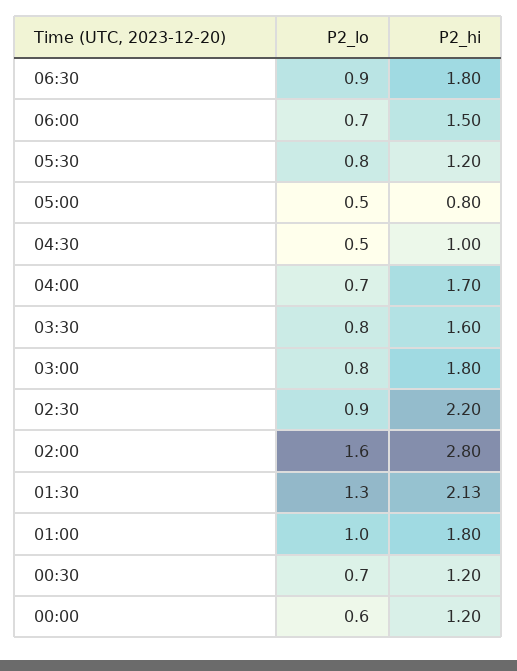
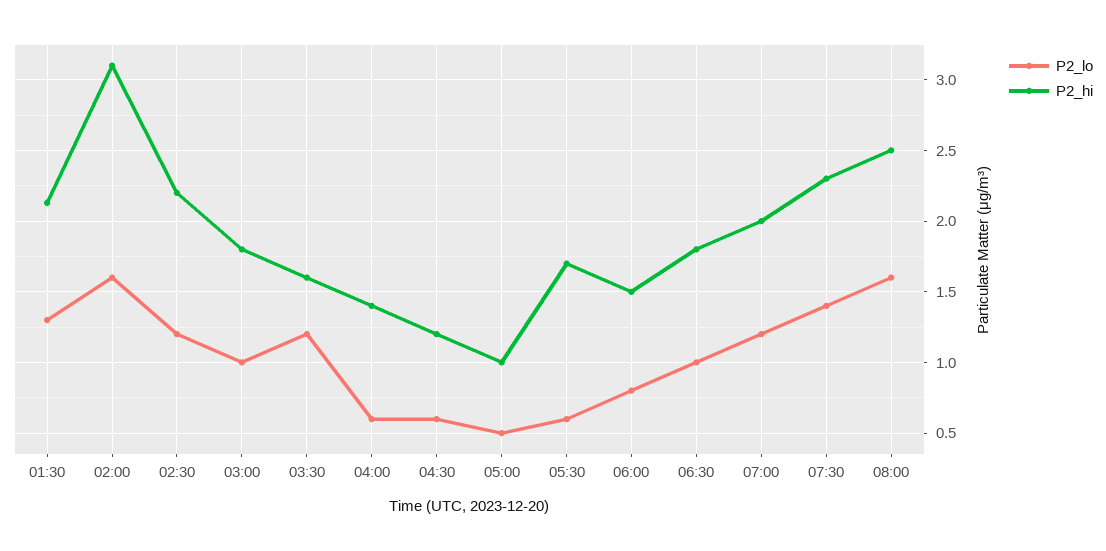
P2_lo, 06:30: 0.9 -> 1
P2_lo, 06:00: 0.7 -> 0.8
P2_lo, 05:30: 0.8 -> 0.6
P2_hi, 05:30: 1.2 -> 1.7
P2_hi, 05:00: 0.8 -> 1
P2_lo, 04:30: 0.5 -> 0.6
P2_hi, 04:30: 1 -> 1.2
P2_lo, 04:00: 0.7 -> 0.6
P2_hi, 04:00: 1.7 -> 1.4
P2_lo, 03:30: 0.8 -> 1.2
P2_lo, 03:00: 0.8 -> 1
P2_lo, 02:30: 0.9 -> 1.2
P2_hi, 02:00: 2.8 -> 3.1
P2_lo, 01:00: 1 -> none
P2_hi, 01:00: 1.8 -> none
P2_lo, 00:30: 0.7 -> none
P2_hi, 00:30: 1.2 -> none
P2_lo, 00:00: 0.6 -> none
P2_hi, 00:00: 1.2 -> none
P2_lo, 07:00: none -> 1.2
P2_hi, 07:00: none -> 2
P2_lo, 07:30: none -> 1.4
P2_hi, 07:30: none -> 2.3
P2_lo, 08:00: none -> 1.6
P2_hi, 08:00: none -> 2.5

